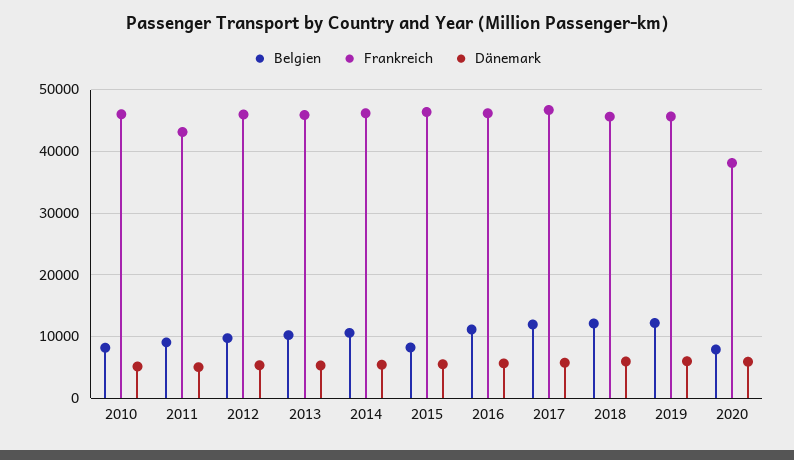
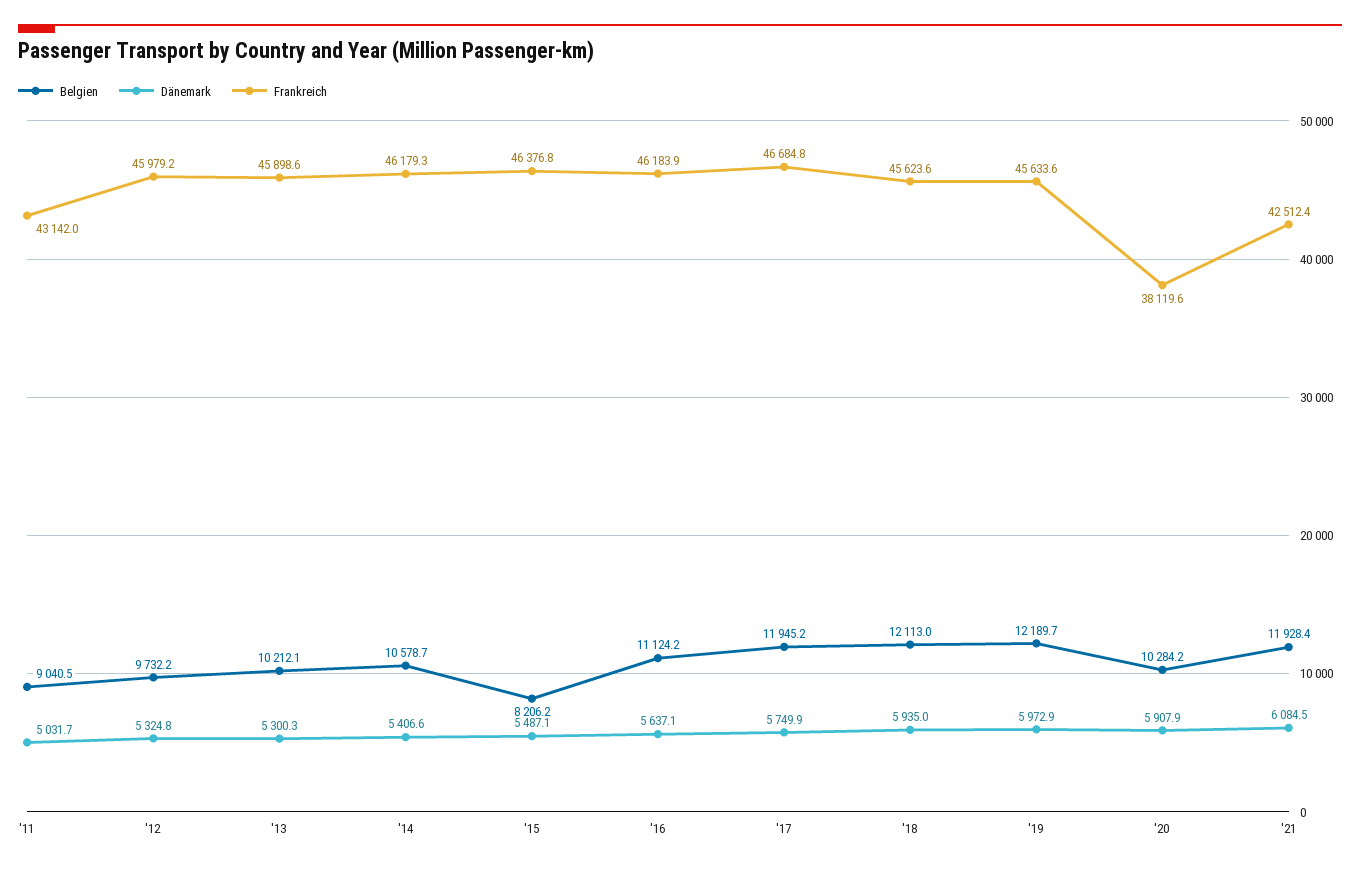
Belgien, 2010: 8000 -> none
Frankreich, 2010: 46000 -> none
Dänemark, 2010: 5000 -> none
Belgien, 2020: 8000 -> 10284.2
Belgien, '21: none -> 11928.4
Dänemark, '21: none -> 6084.5
Frankreich, '21: none -> 42512.4

